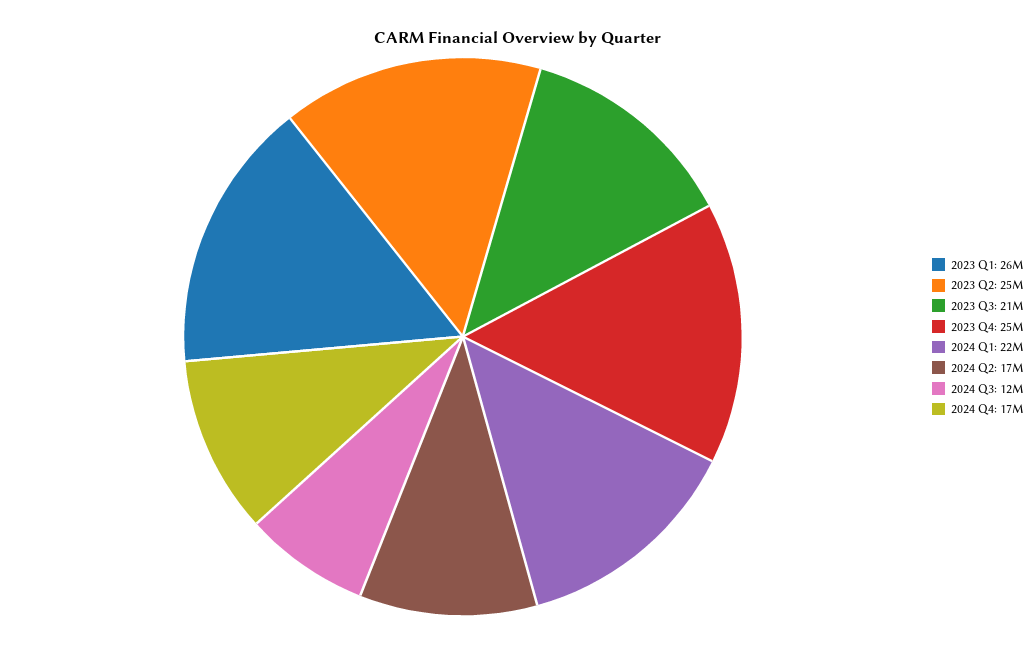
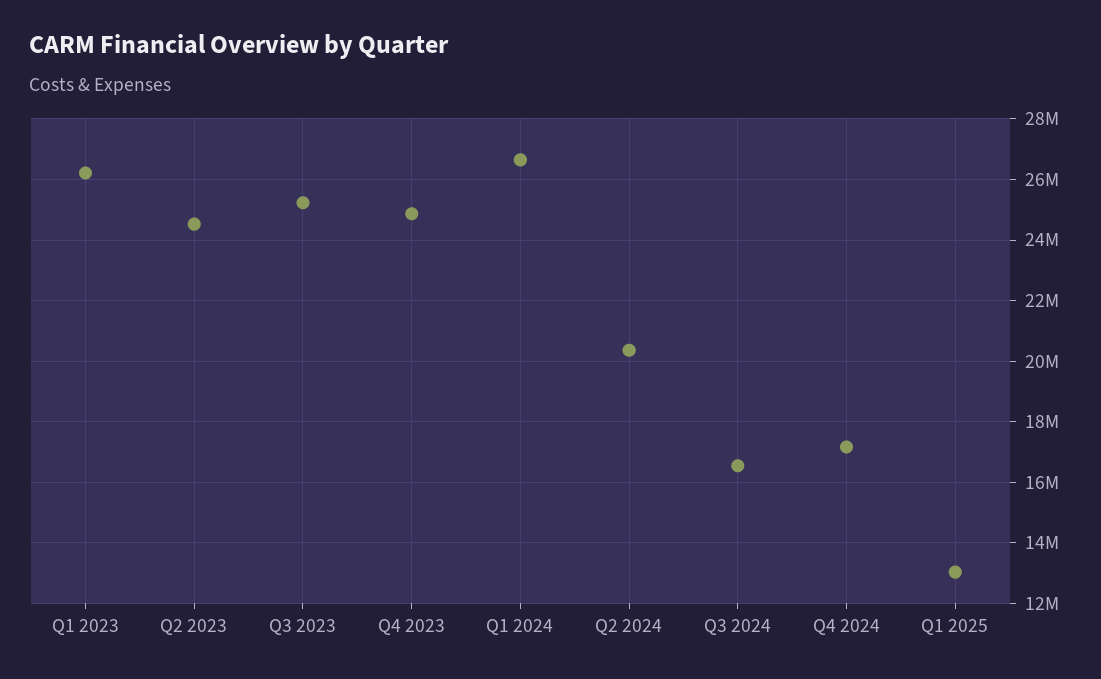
2023 Q3: 21000000 -> 25200000
2024 Q1: 22000000 -> 26600000
2024 Q2: 17000000 -> 20400000
2024 Q3: 12000000 -> 16600000
Q1 2025: none -> 13000000

